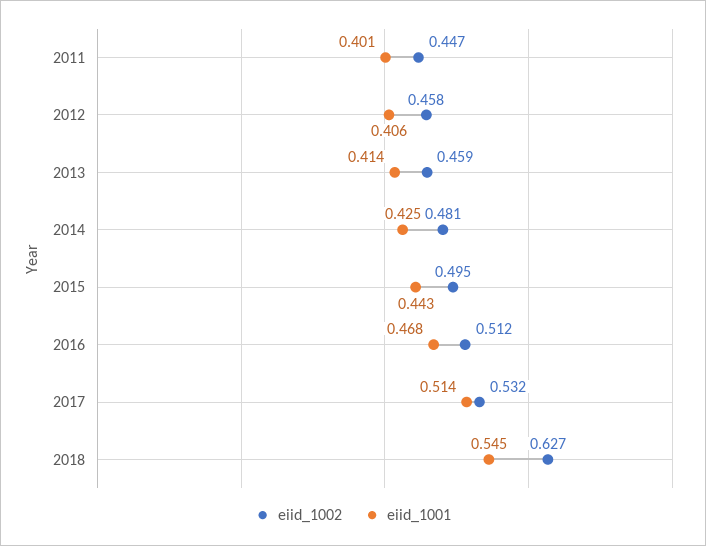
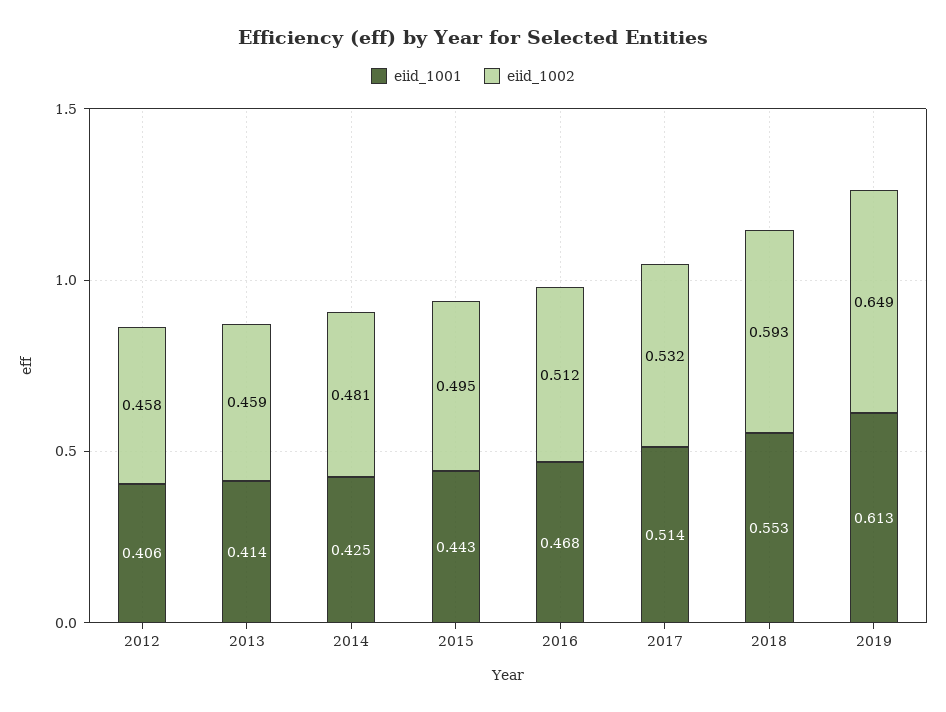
eiid_1002, 2011: 0.447 -> none
eiid_1001, 2011: 0.401 -> none
eiid_1002, 2018: 0.627 -> 0.593
eiid_1001, 2018: 0.545 -> 0.553
eiid_1001, 2019: none -> 0.613
eiid_1002, 2019: none -> 0.649

